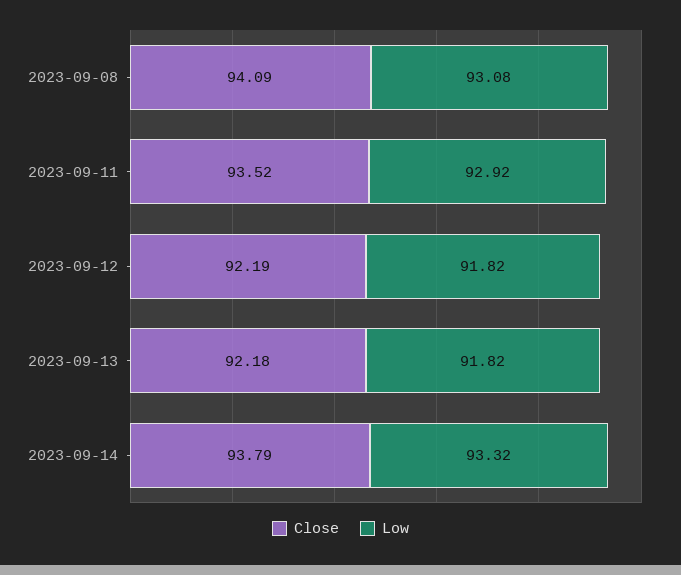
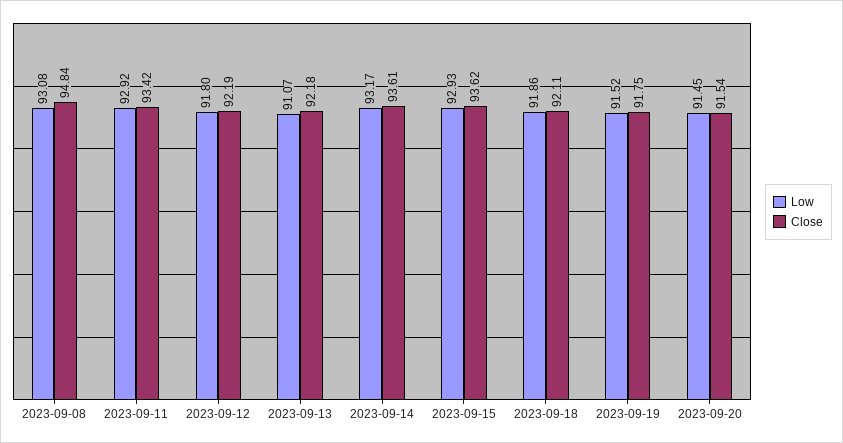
Close, 2023-09-08: 94.09 -> 94.84
Close, 2023-09-11: 93.52 -> 93.42
Low, 2023-09-12: 91.82 -> 91.8
Low, 2023-09-13: 91.82 -> 91.07
Close, 2023-09-14: 93.79 -> 93.61
Low, 2023-09-14: 93.32 -> 93.17
Low, 2023-09-15: none -> 92.93
Close, 2023-09-15: none -> 93.62
Low, 2023-09-18: none -> 91.86
Close, 2023-09-18: none -> 92.11
Low, 2023-09-19: none -> 91.52
Close, 2023-09-19: none -> 91.75
Low, 2023-09-20: none -> 91.45
Close, 2023-09-20: none -> 91.54

